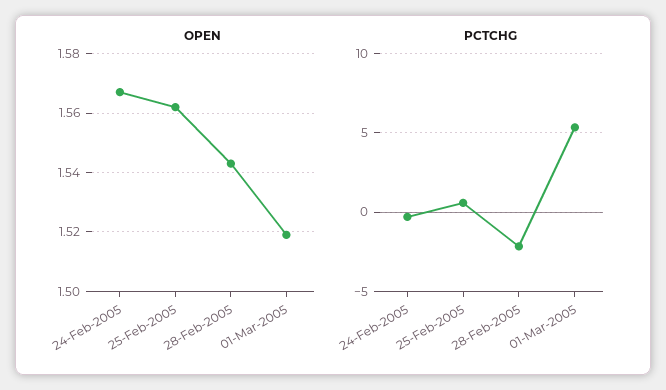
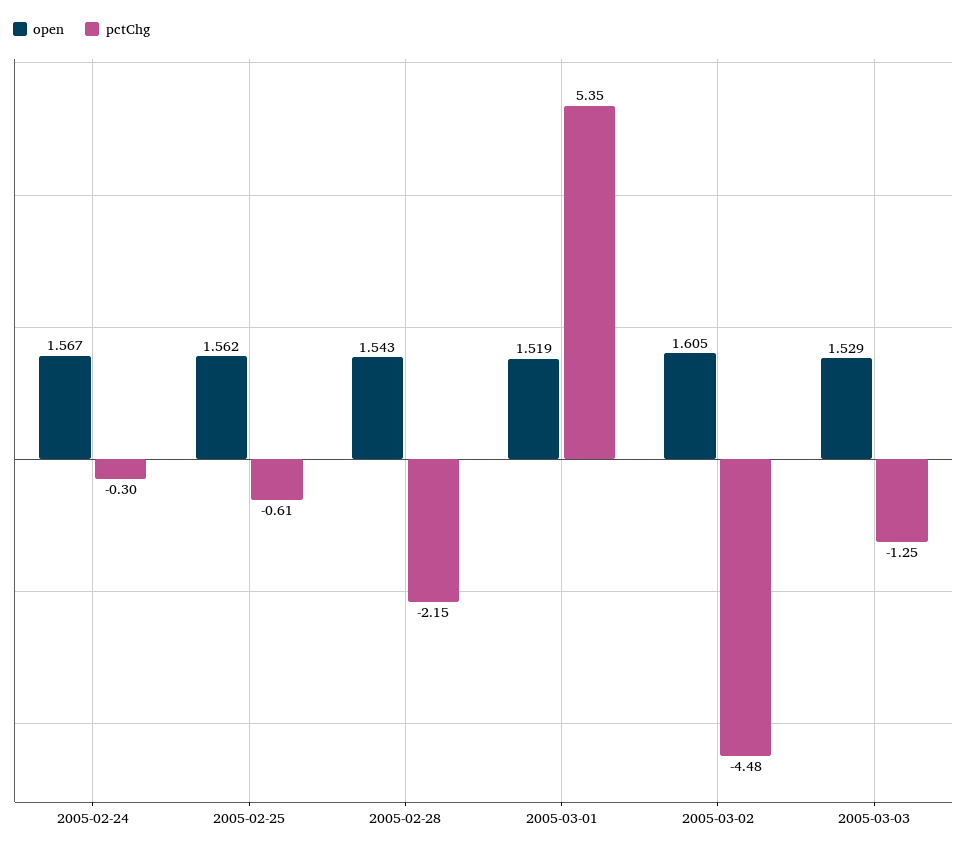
PCTCHG, 25-Feb-2005: 0.5 -> -0.61
OPEN, 2005-03-02: none -> 1.605
PCTCHG, 2005-03-02: none -> -4.48
OPEN, 2005-03-03: none -> 1.529
PCTCHG, 2005-03-03: none -> -1.25

